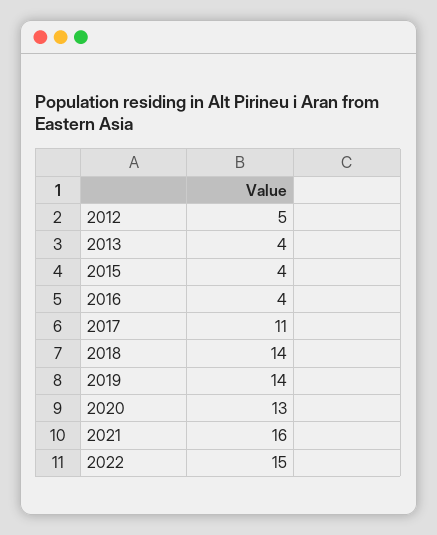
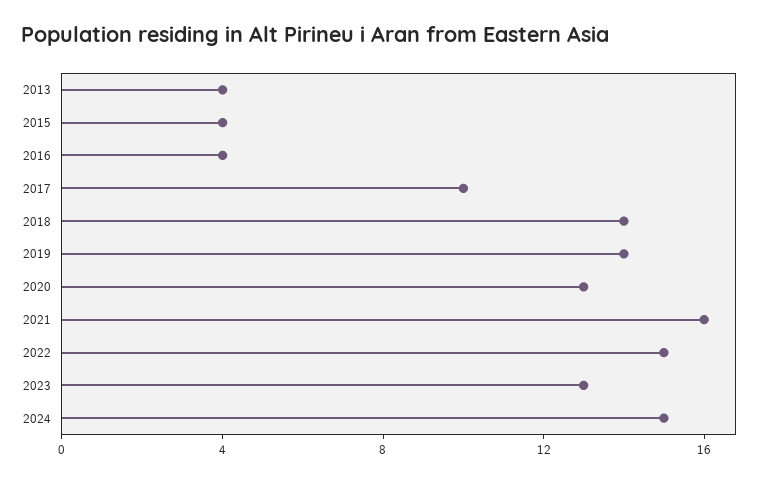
2012: 5 -> none
2017: 11 -> 10
2023: none -> 13
2024: none -> 15

